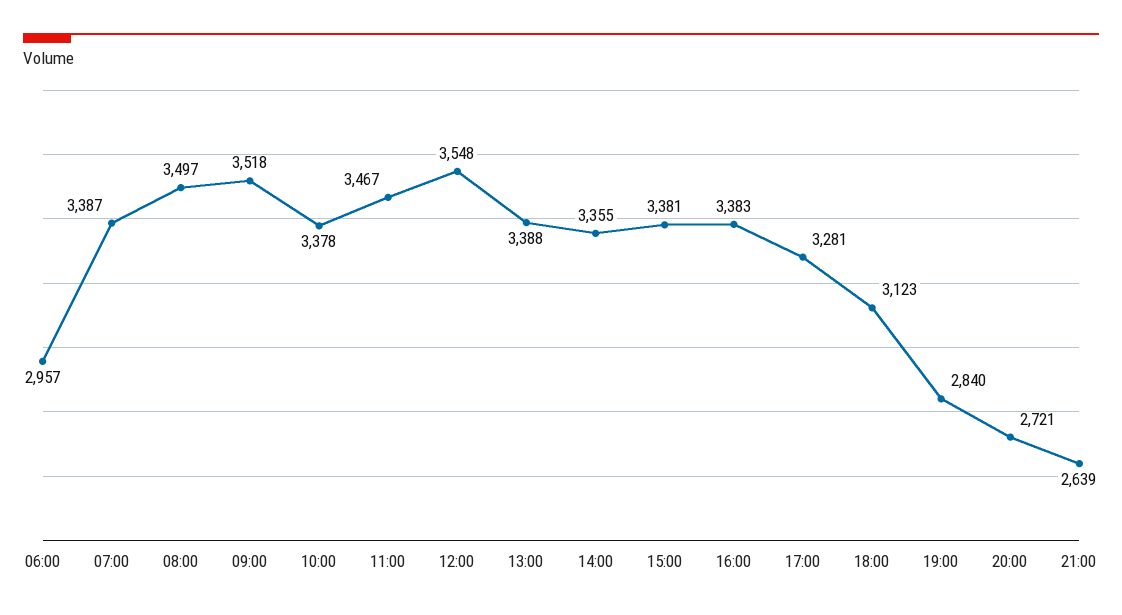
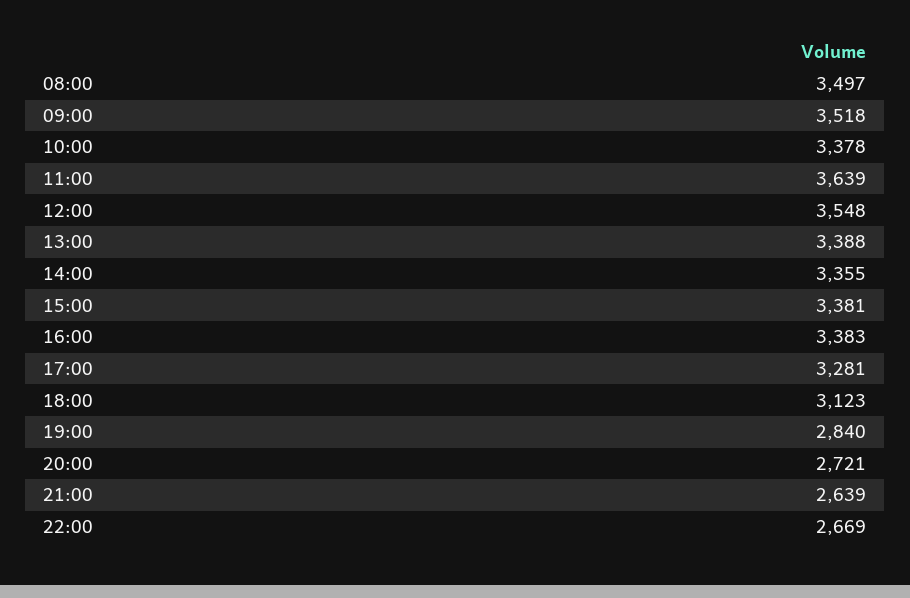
06:00: 2957 -> none
07:00: 3387 -> none
11:00: 3467 -> 3639
22:00: none -> 2669

